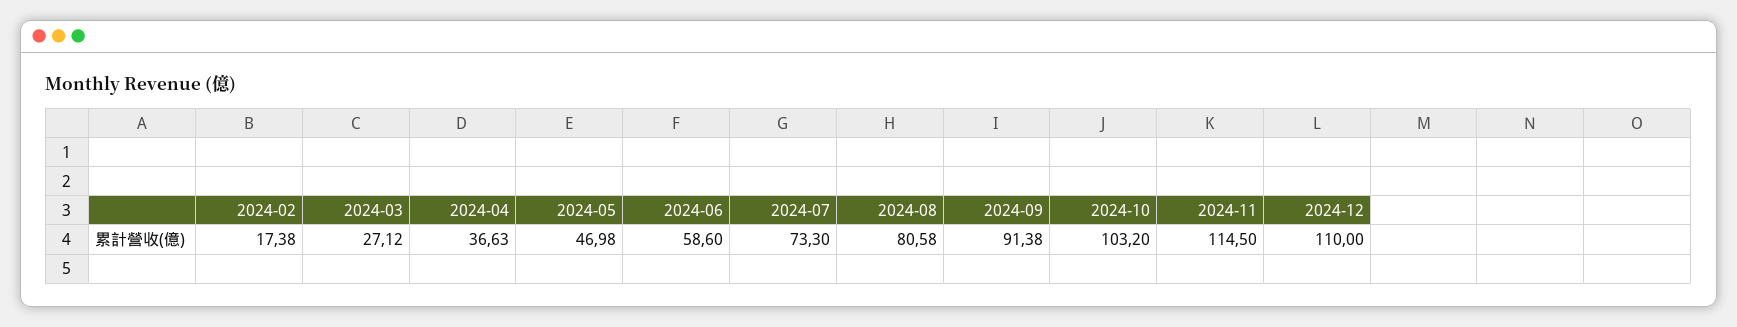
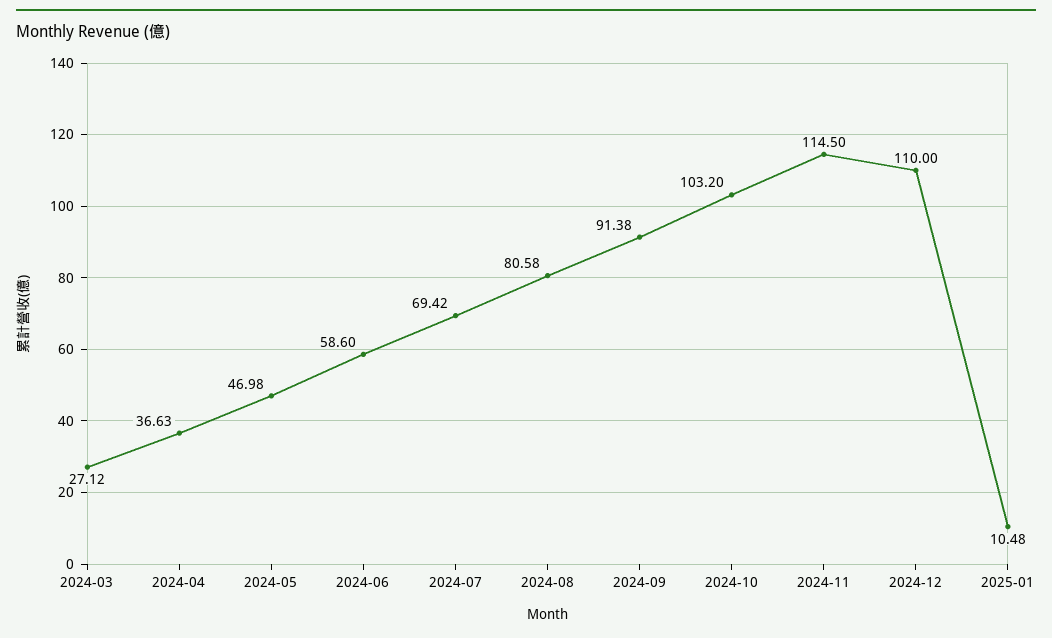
2024-02: 17.38 -> none
2024-07: 73.3 -> 69.42
2025-01: none -> 10.48

